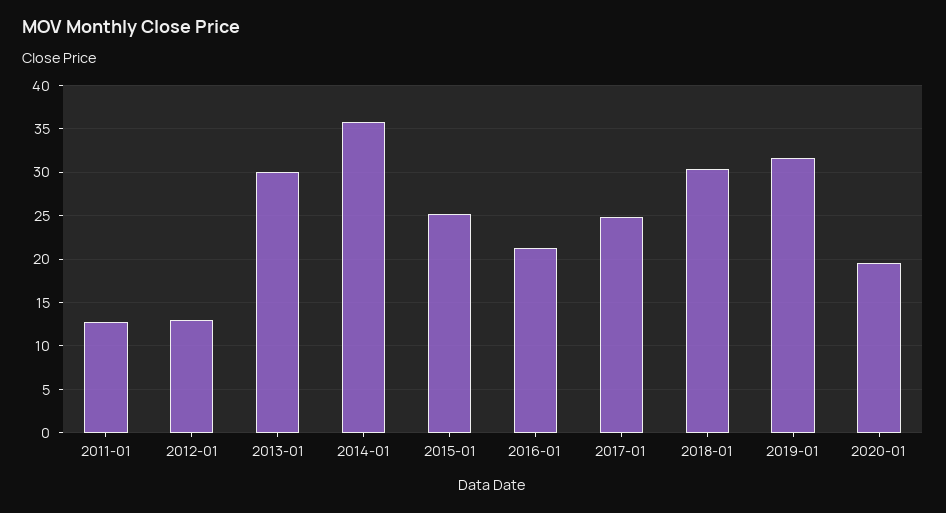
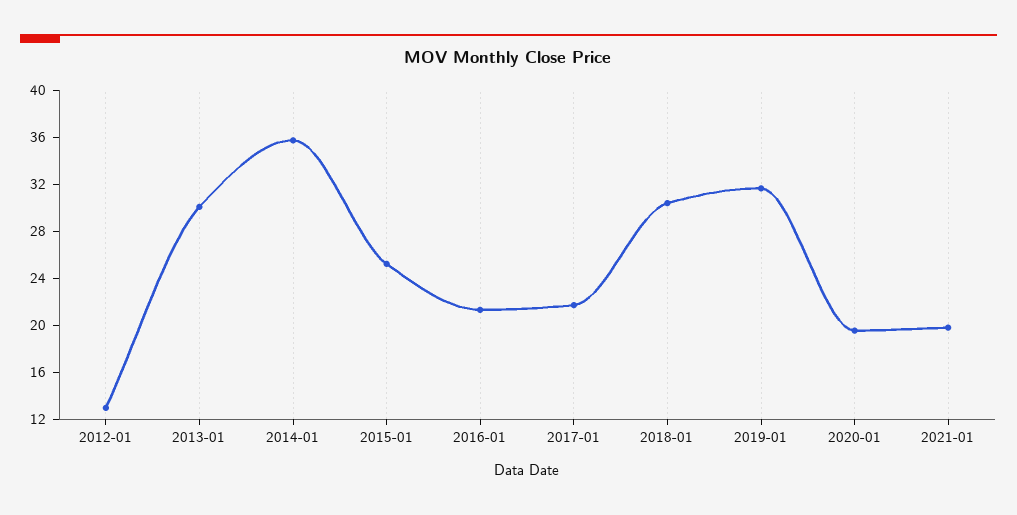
2011-01: 13 -> none
2017-01: 25 -> 22
2021-01: none -> 20

